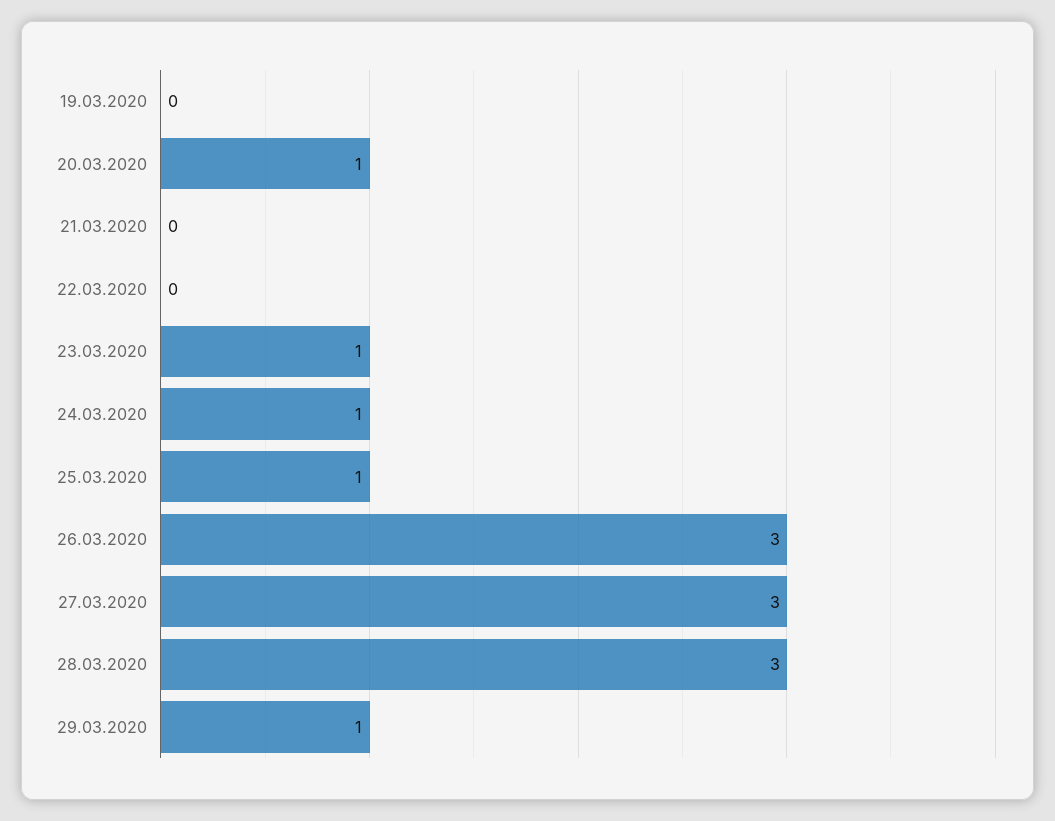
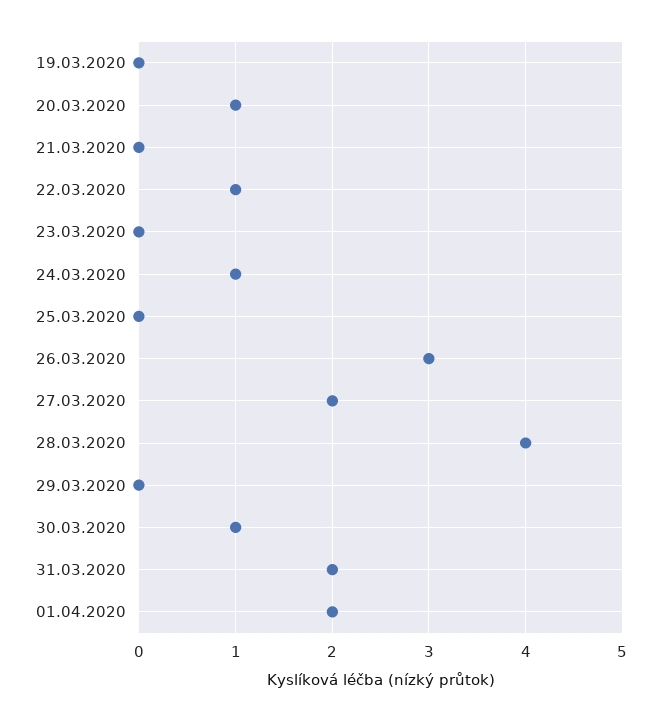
22.03.2020: 0 -> 1
23.03.2020: 1 -> 0
25.03.2020: 1 -> 0
27.03.2020: 3 -> 2
28.03.2020: 3 -> 4
29.03.2020: 1 -> 0
30.03.2020: none -> 1
31.03.2020: none -> 2
01.04.2020: none -> 2

